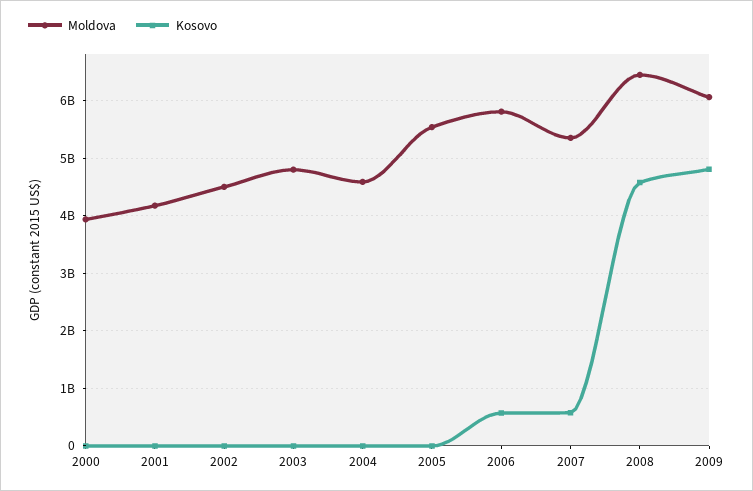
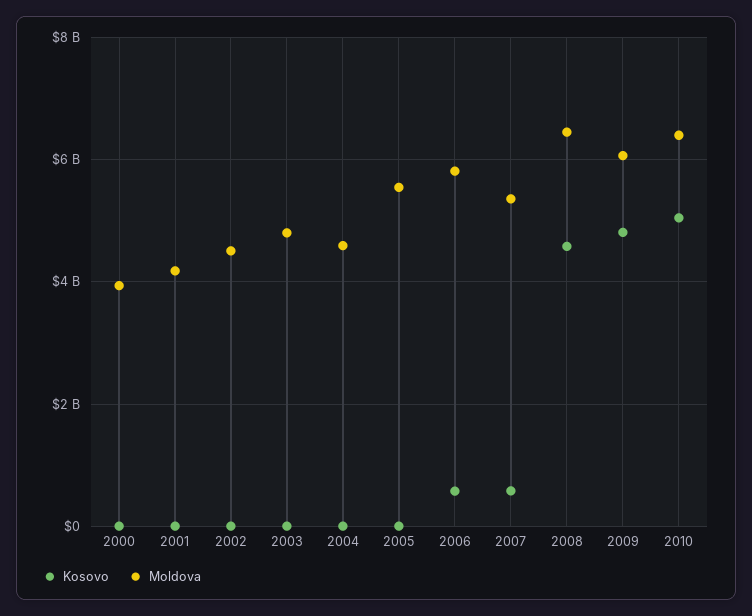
Kosovo, 2010: none -> 5000000000
Moldova, 2010: none -> 6400000000

